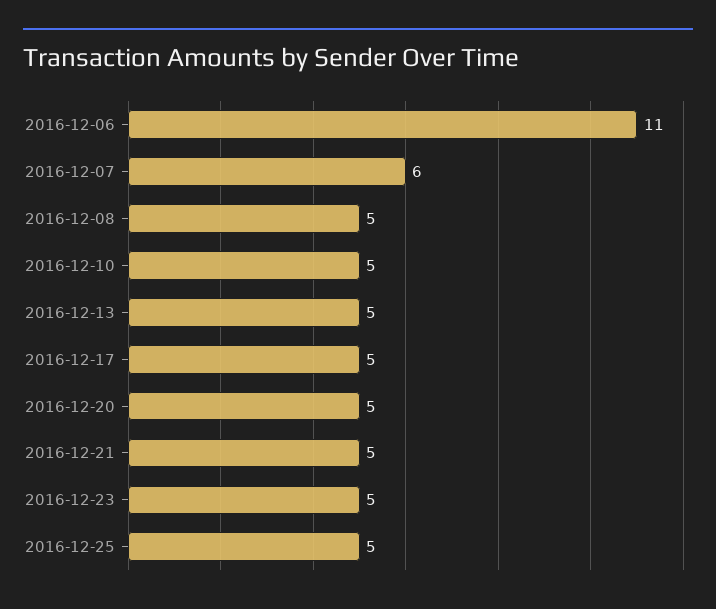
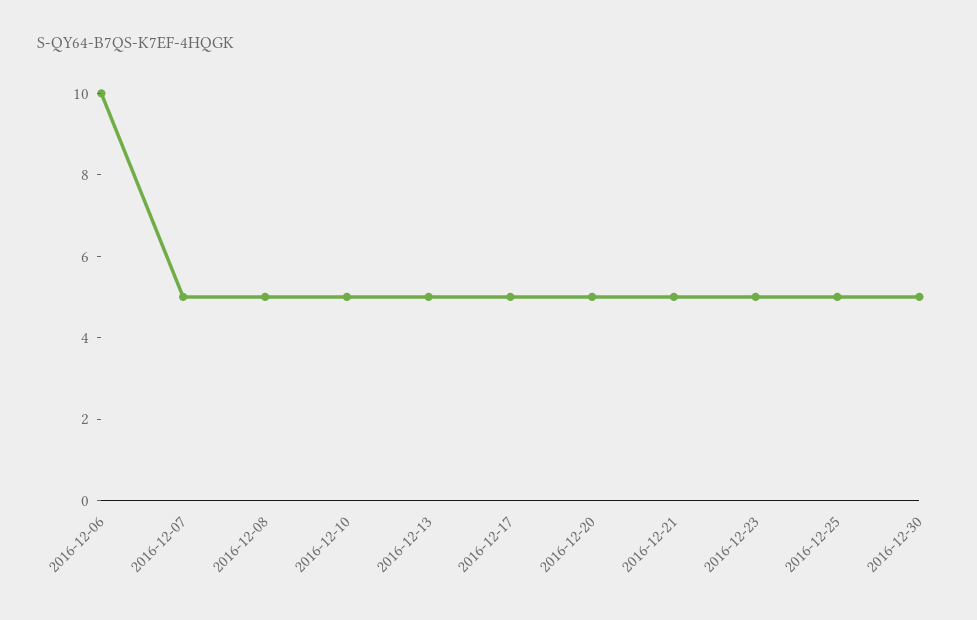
2016-12-06: 11 -> 10
2016-12-07: 6 -> 5
2016-12-30: none -> 5

